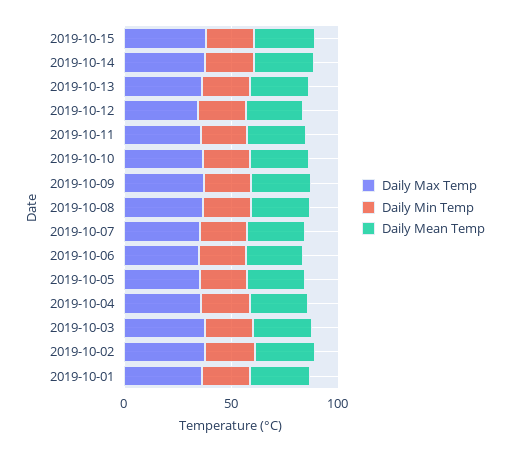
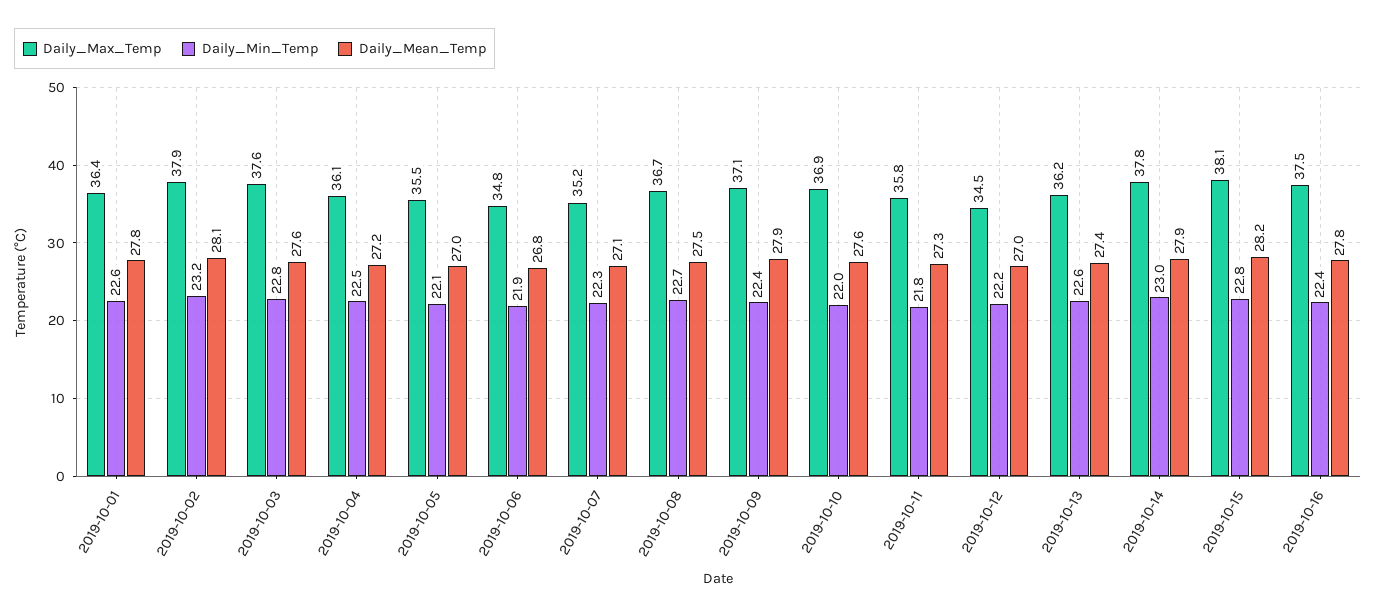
Daily Max Temp, 2019-10-16: none -> 37.5
Daily Min Temp, 2019-10-16: none -> 22.4
Daily Mean Temp, 2019-10-16: none -> 27.8

